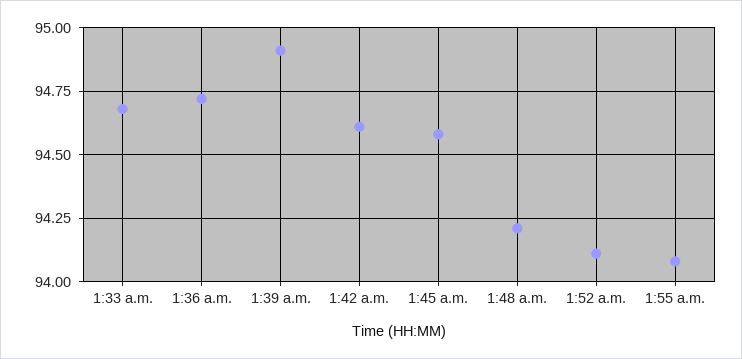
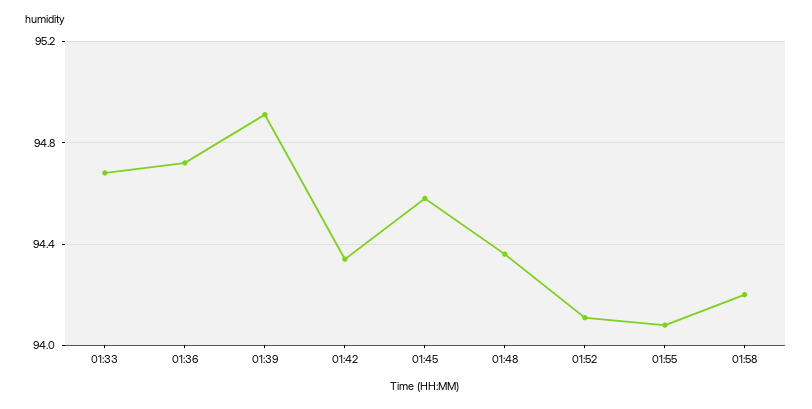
1:42 a.m.: 94.6 -> 94.35
1:48 a.m.: 94.2 -> 94.35
01:58: none -> 94.2

